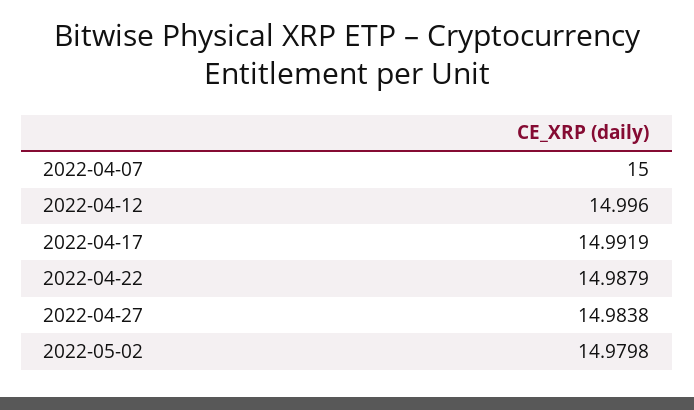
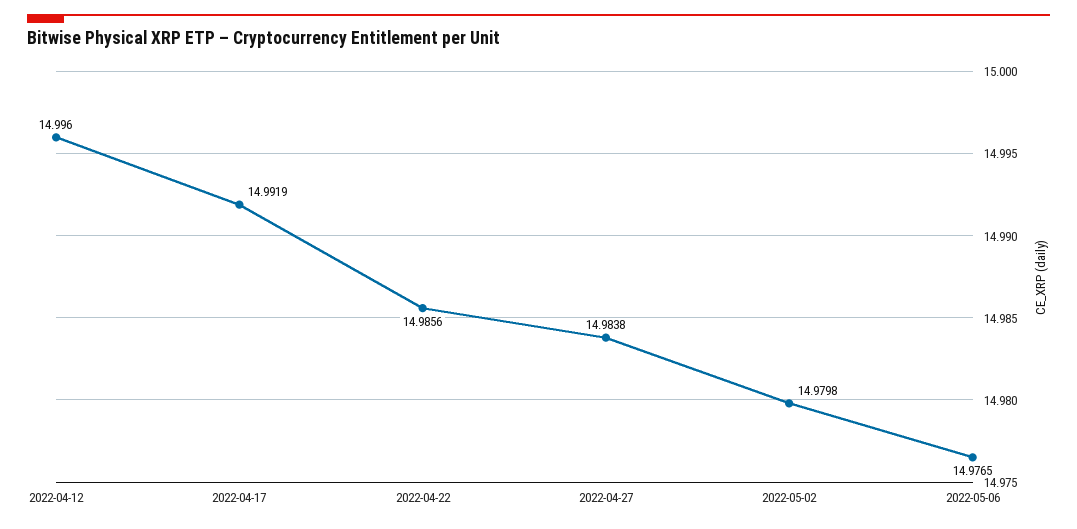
2022-04-07: 15 -> none
2022-04-22: 14.9879 -> 14.9856
2022-05-06: none -> 14.9765

